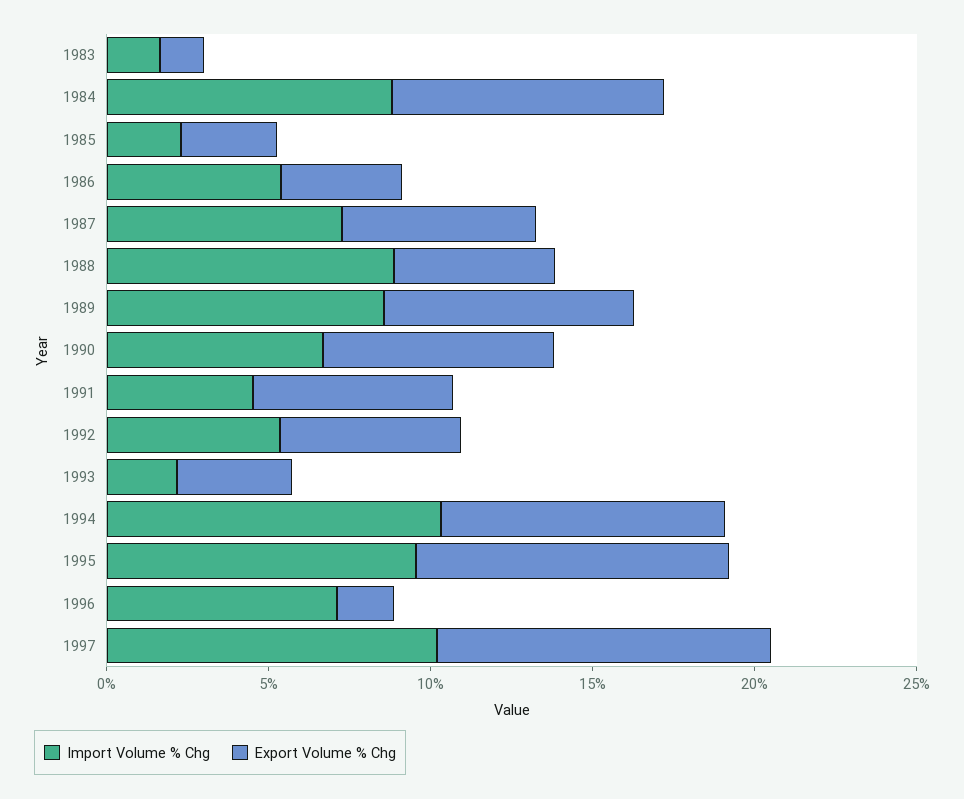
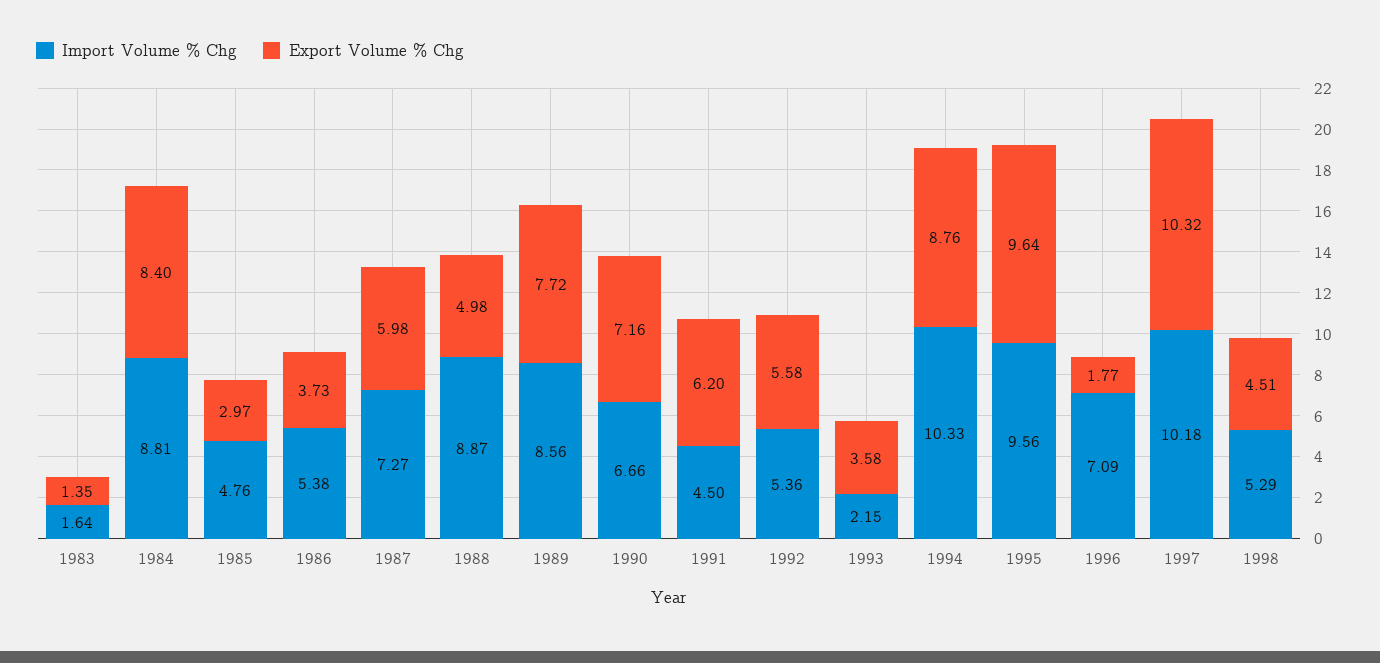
Import Volume % Chg, 1985: 2 -> 4.76
Import Volume % Chg, 1998: none -> 5.29
Export Volume % Chg, 1998: none -> 4.51

